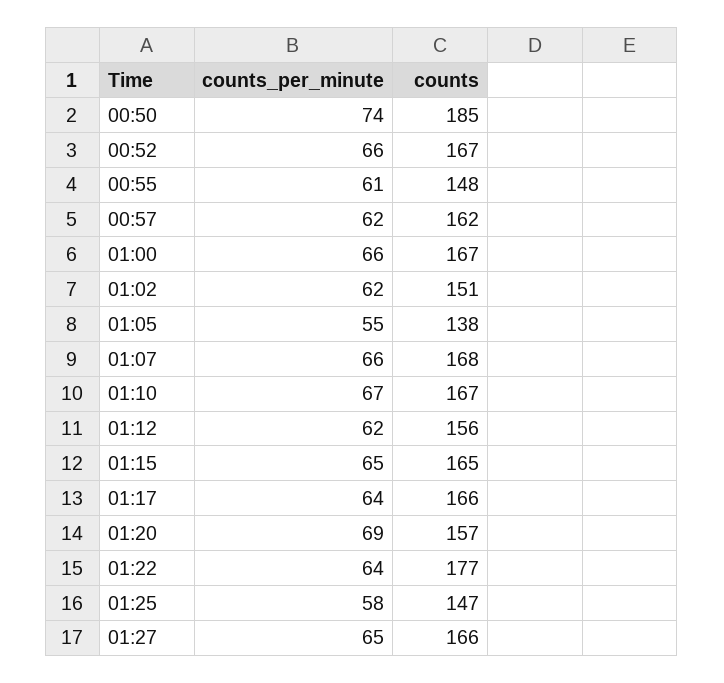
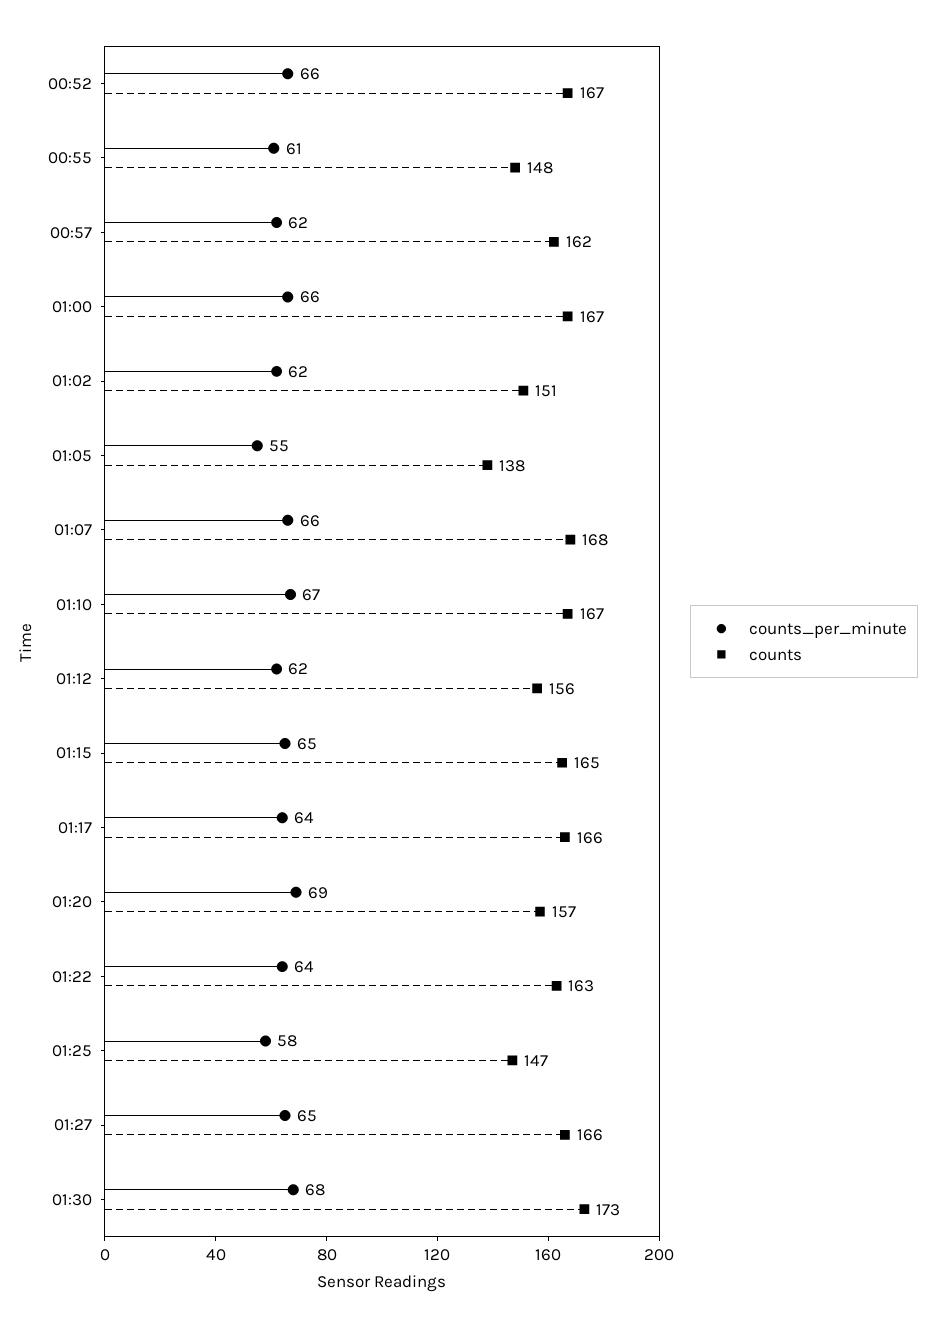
counts_per_minute, 00:50: 74 -> none
counts, 00:50: 185 -> none
counts, 01:22: 177 -> 163
counts_per_minute, 01:30: none -> 68
counts, 01:30: none -> 173

